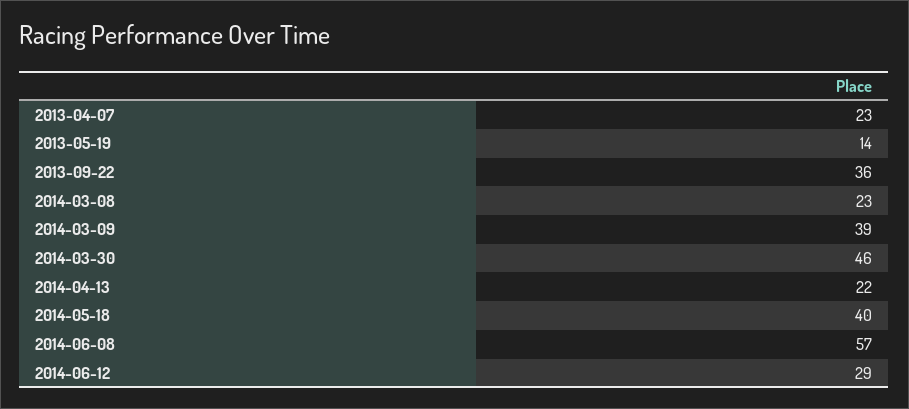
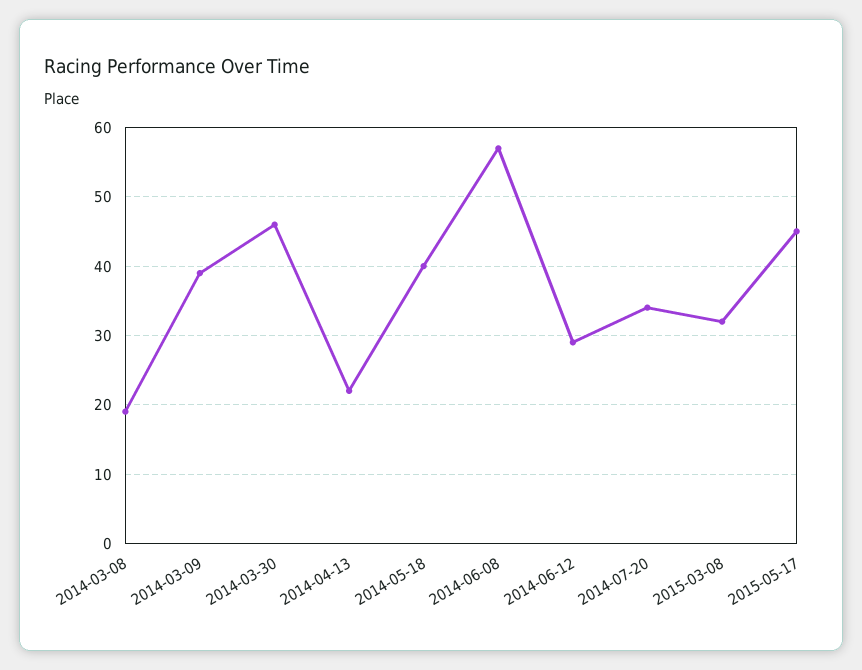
2013-04-07: 23 -> none
2013-05-19: 14 -> none
2013-09-22: 36 -> none
2014-03-08: 23 -> 19
2014-07-20: none -> 34
2015-03-08: none -> 32
2015-05-17: none -> 45

